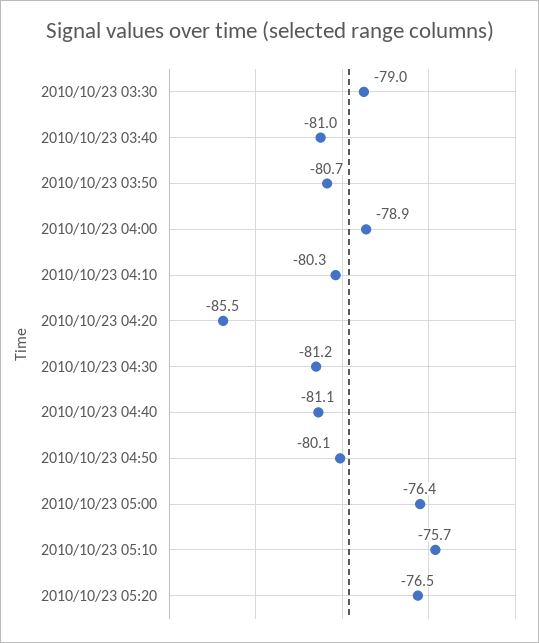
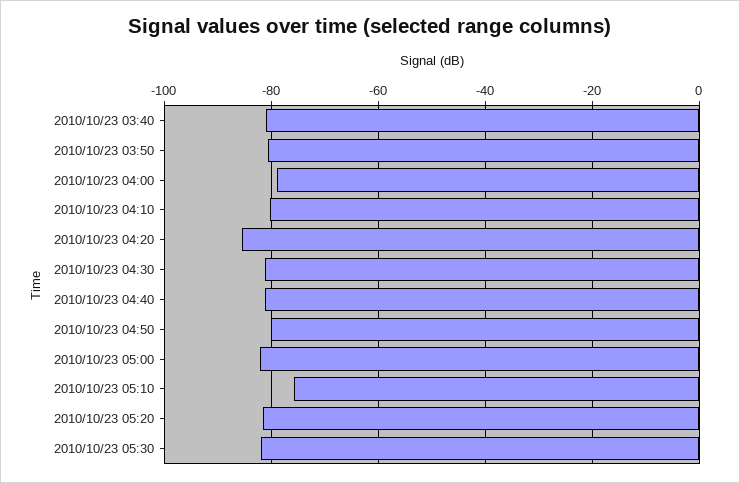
2010/10/23 03:30: -79 -> none
2010/10/23 05:00: -76.4 -> -82
2010/10/23 05:20: -76.5 -> -82
2010/10/23 05:30: none -> -82

